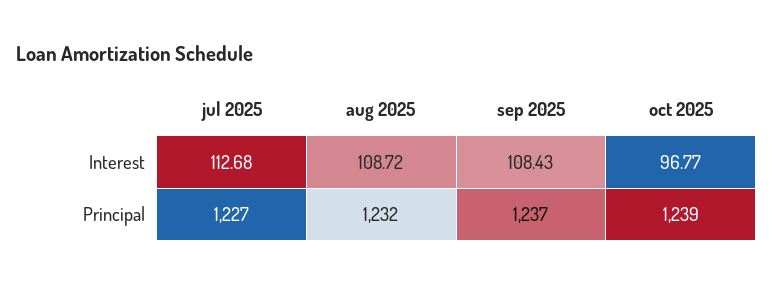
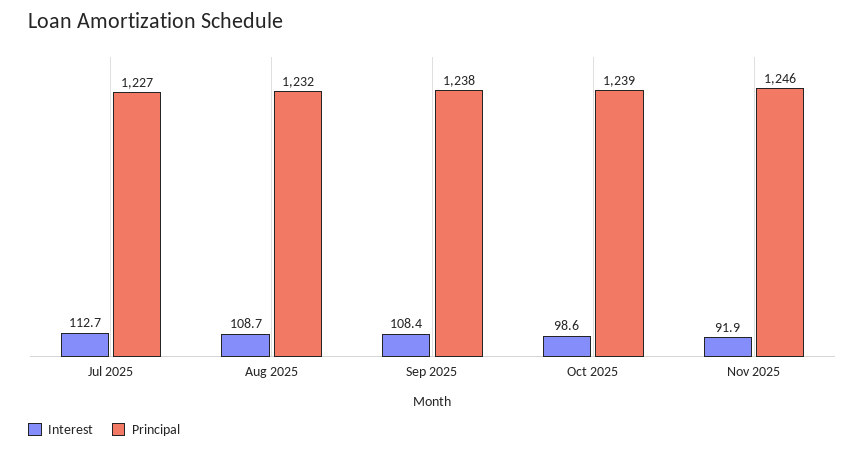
Interest, oct 2025: 96.77 -> 98.6
Principal, sep 2025: 1237 -> 1238
Interest, Nov 2025: none -> 91.9
Principal, Nov 2025: none -> 1246

